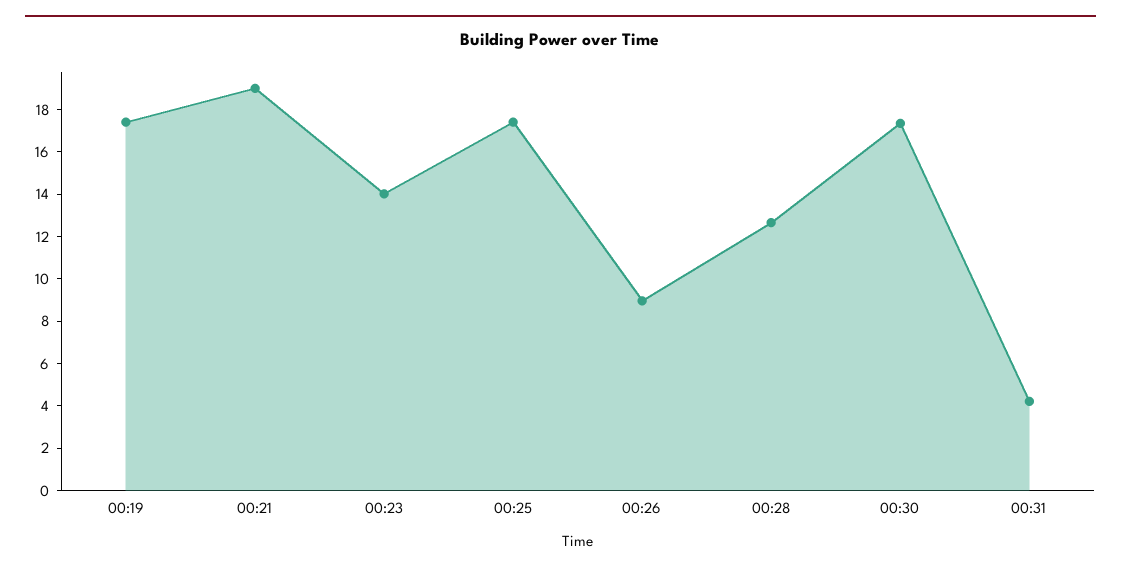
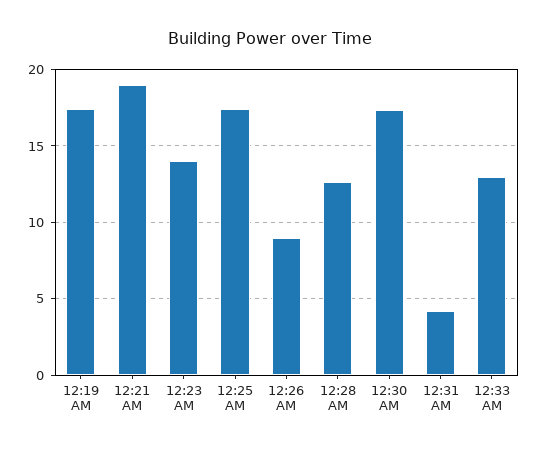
12:33 AM: none -> 13

